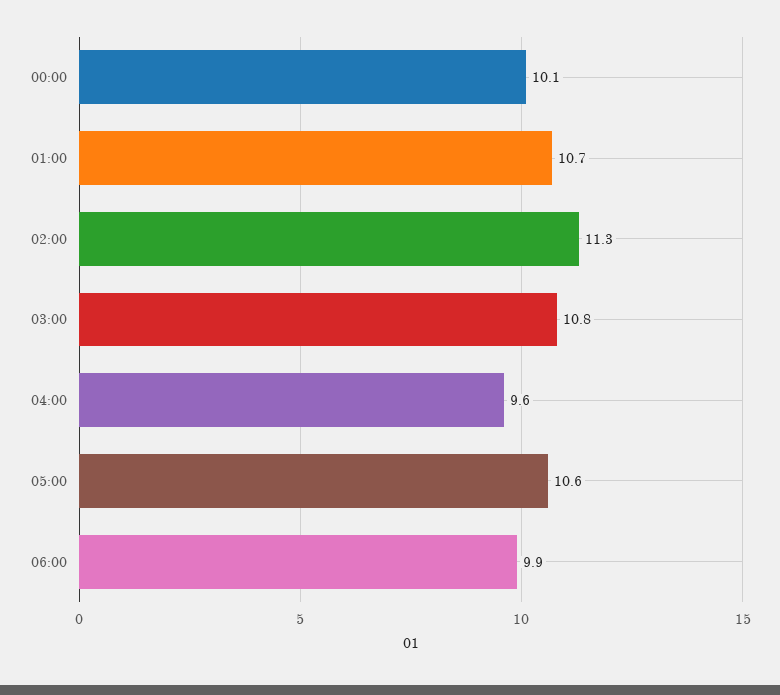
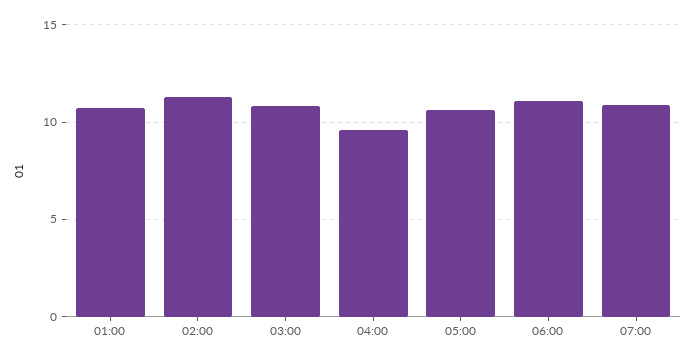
00:00: 10.1 -> none
06:00: 9.9 -> 11
07:00: none -> 11

